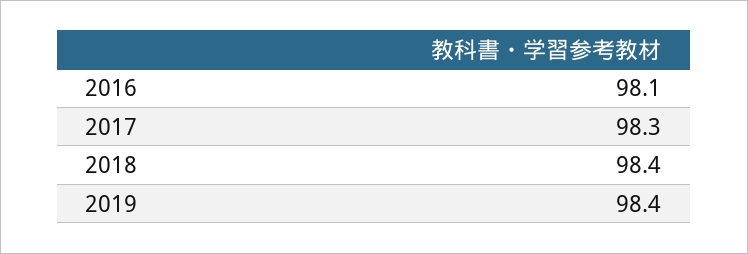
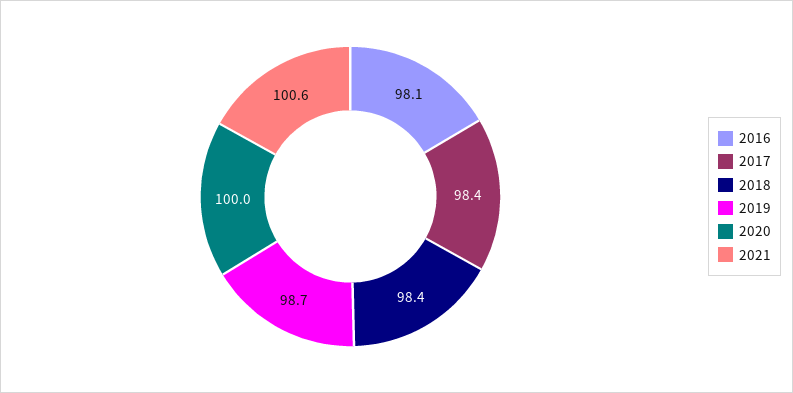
2017: 98.3 -> 98.4
2019: 98.4 -> 98.7
2020: none -> 100
2021: none -> 100.6

